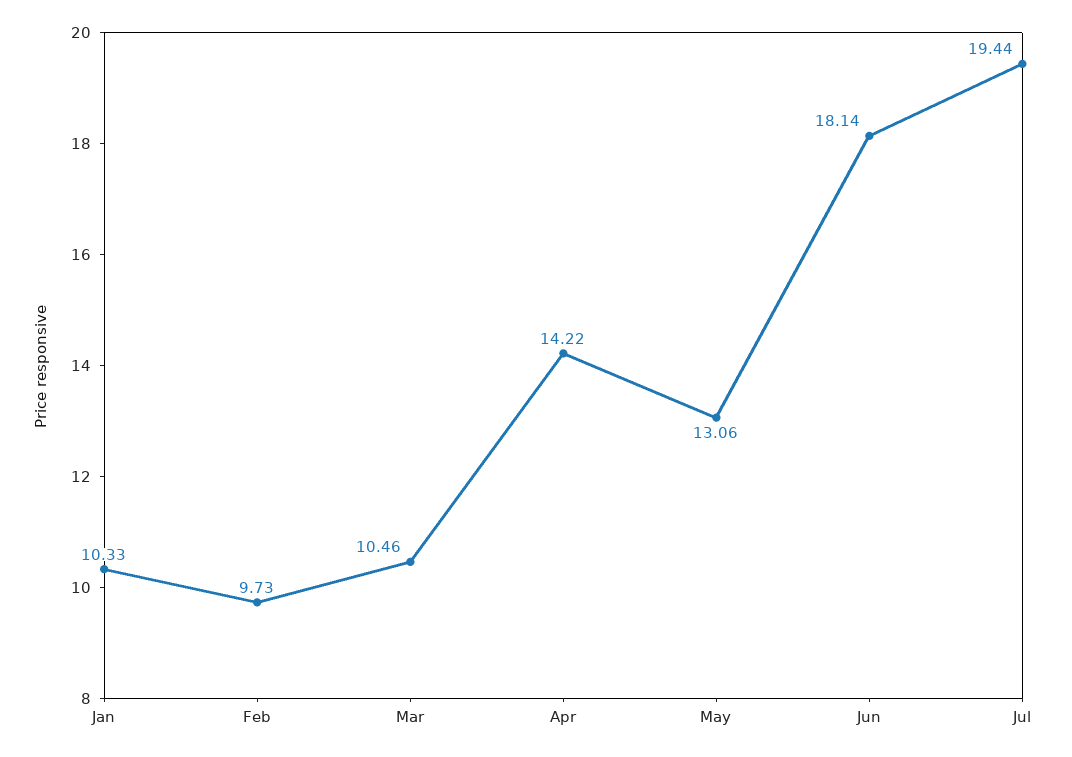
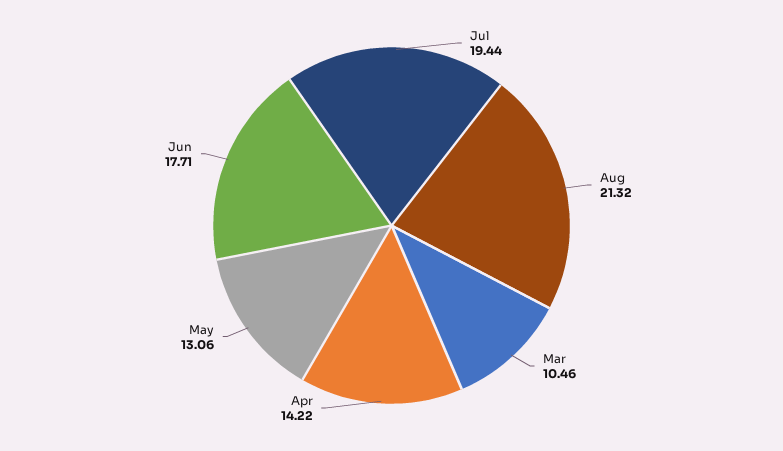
Jan: 10.33 -> none
Feb: 9.73 -> none
Jun: 18.14 -> 17.71
Aug: none -> 21.32

